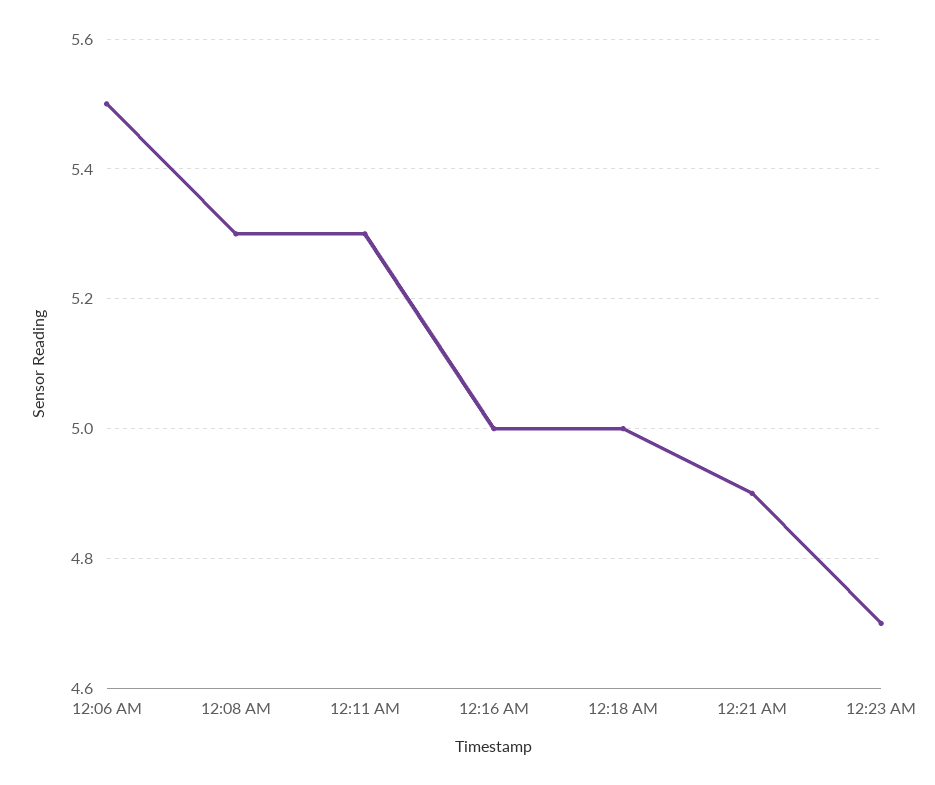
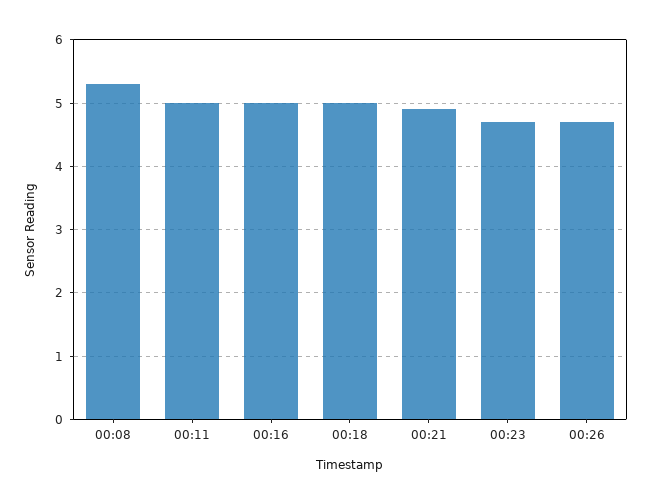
12:06 AM: 5.5 -> none
12:11 AM: 5.3 -> 5
00:26: none -> 4.7

